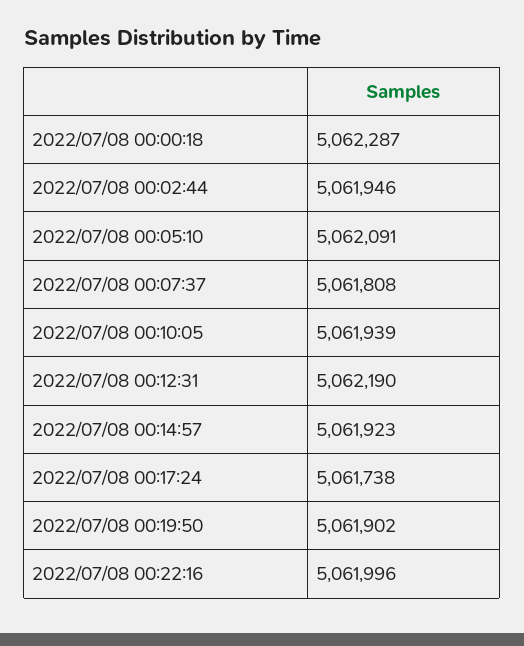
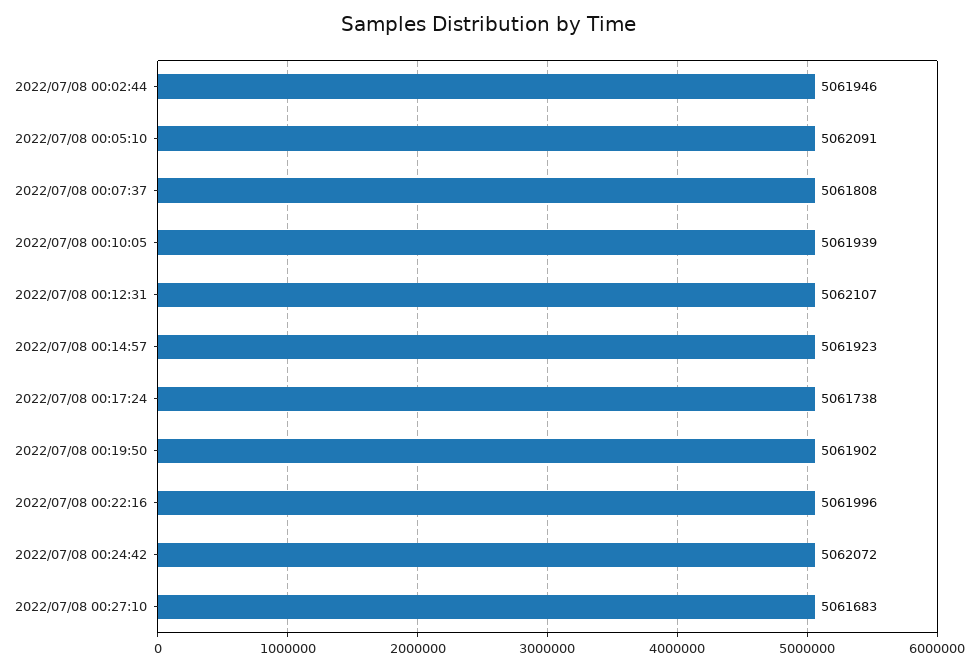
2022/07/08 00:00:18: 5062287 -> none
2022/07/08 00:12:31: 5062190 -> 5062107
2022/07/08 00:24:42: none -> 5062072
2022/07/08 00:27:10: none -> 5061683

